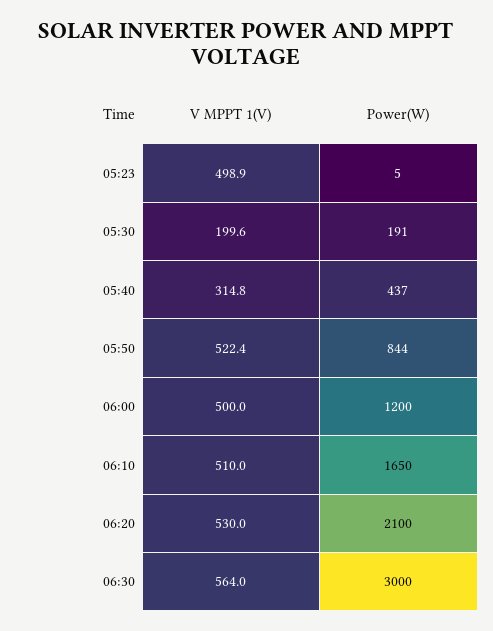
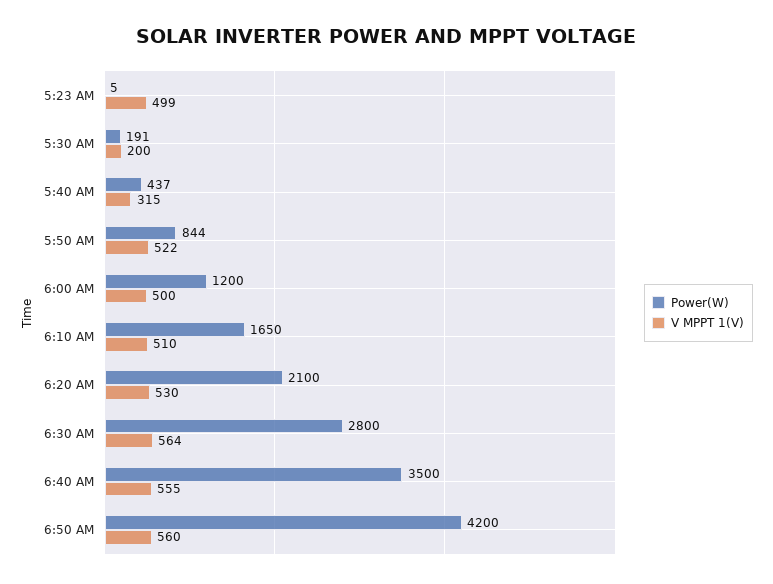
Power(W), 06:30: 3000 -> 2800
Power(W), 6:40 AM: none -> 3500
V MPPT 1(V), 6:40 AM: none -> 555
Power(W), 6:50 AM: none -> 4200
V MPPT 1(V), 6:50 AM: none -> 560

